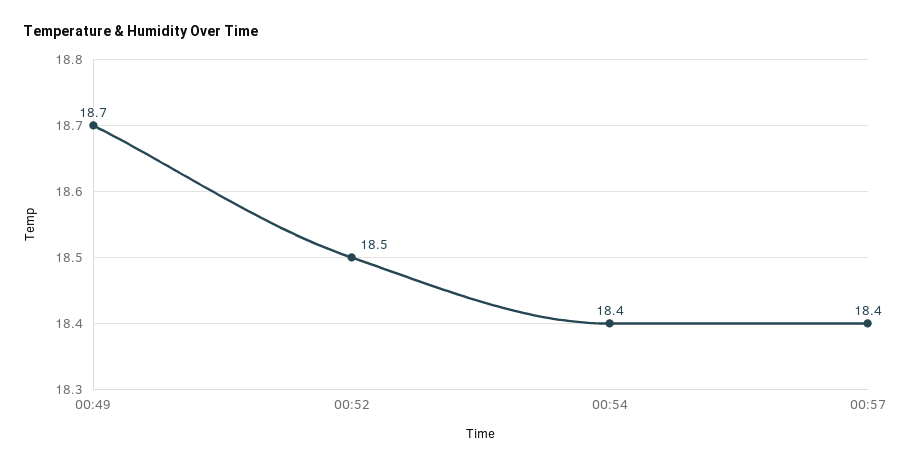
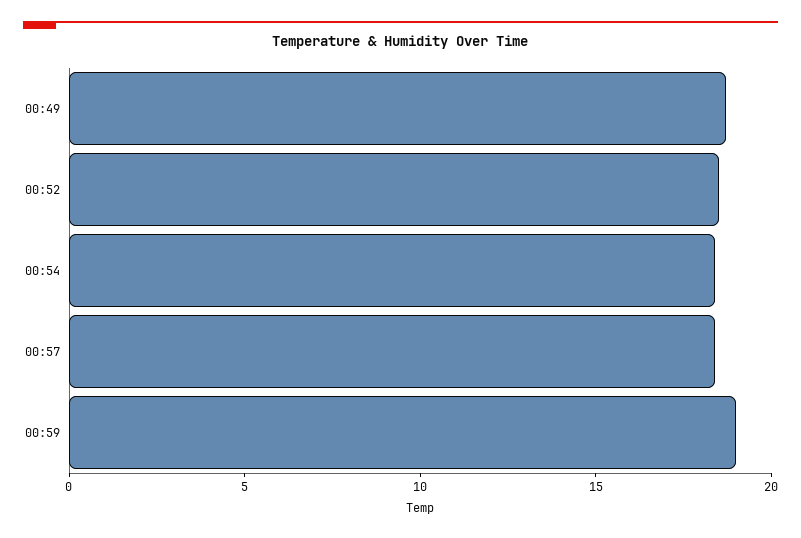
00:59: none -> 19

